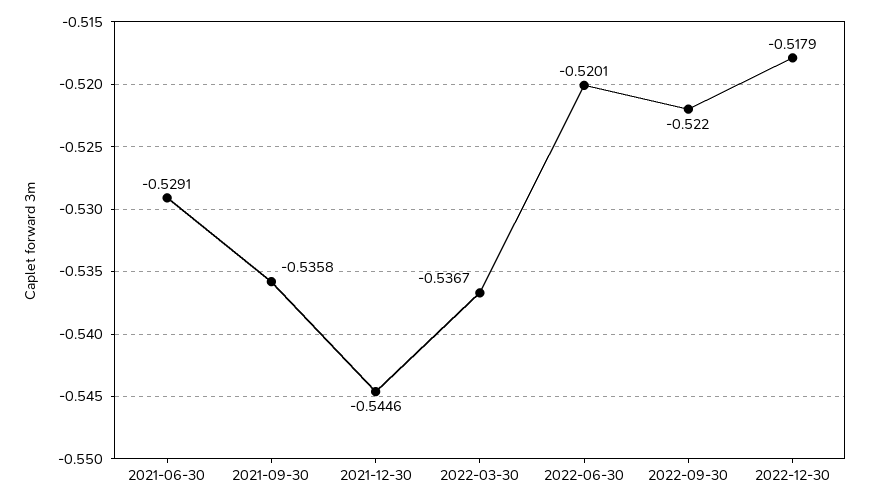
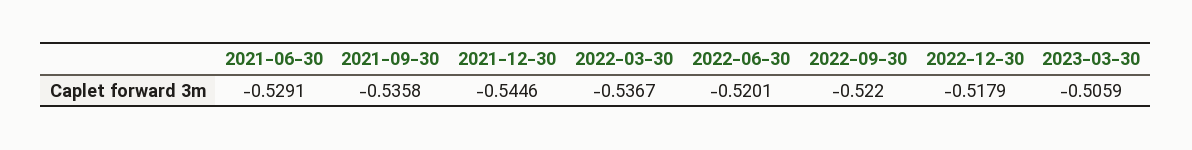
2023-03-30: none -> -0.5059

